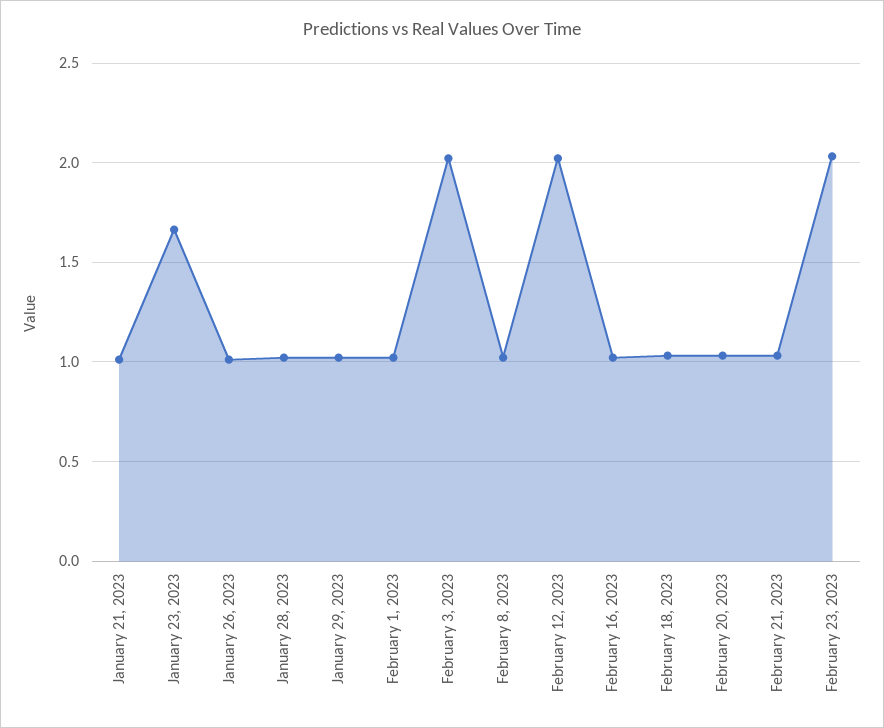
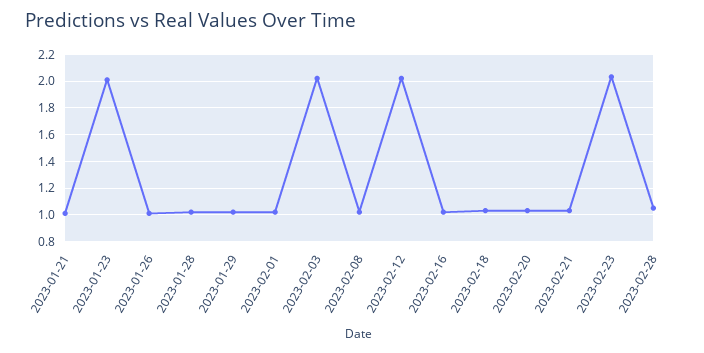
January 23, 2023: 1.65 -> 2
2023-02-28: none -> 1.05

